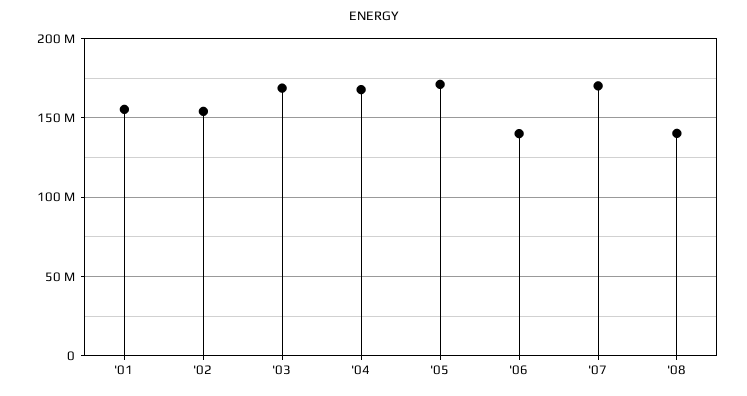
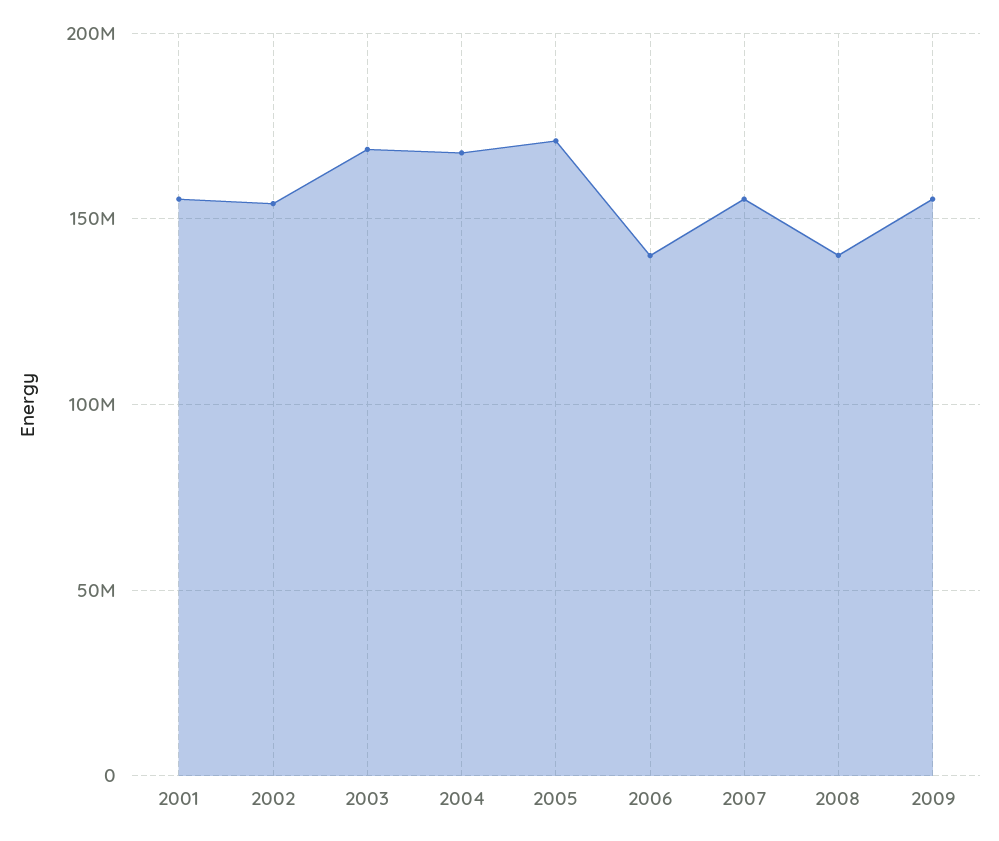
'07: 170000000 -> 155000000
2009: none -> 155000000

